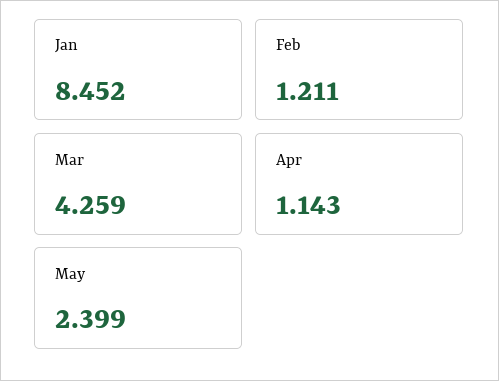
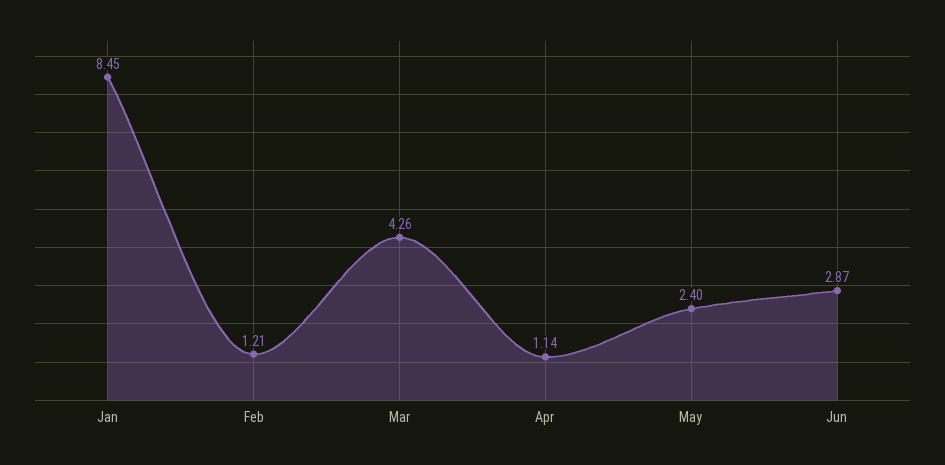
Jun: none -> 2.87

